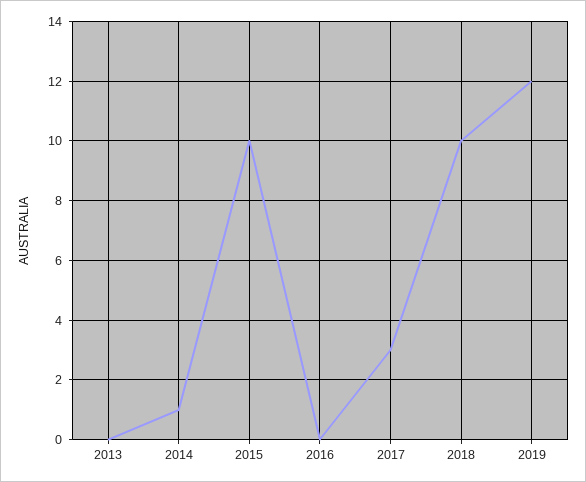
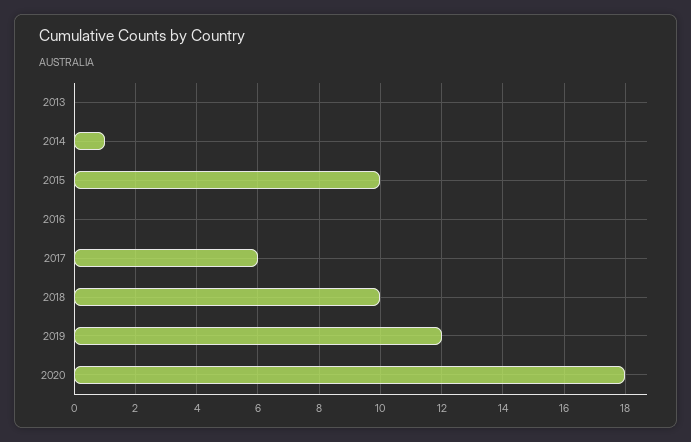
2017: 3 -> 6
2020: none -> 18

